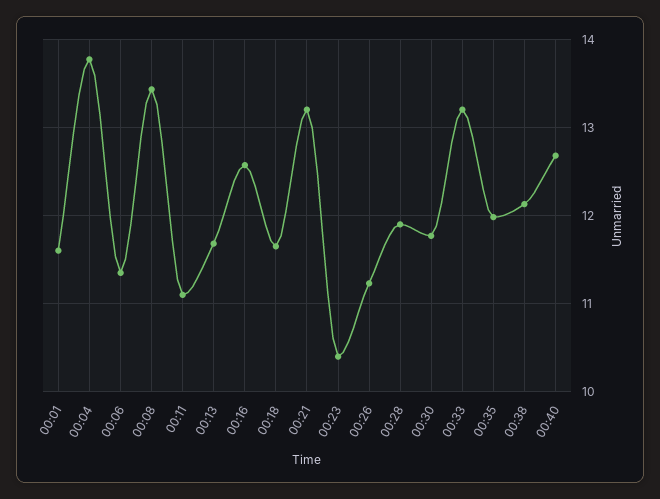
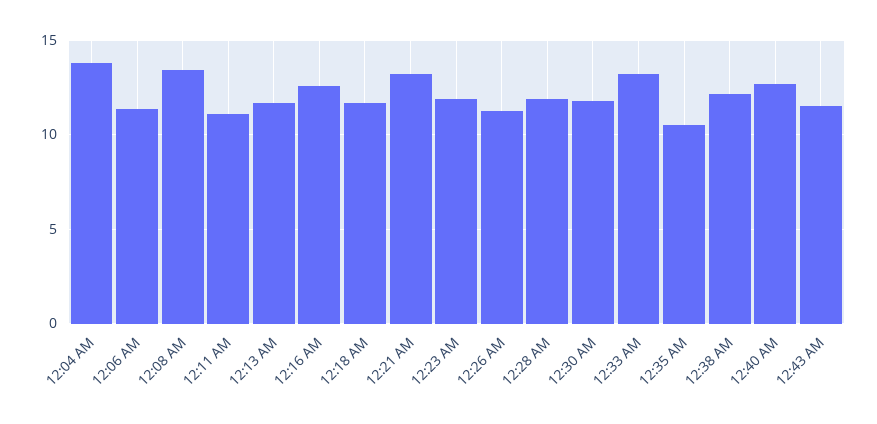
00:01: 11.6 -> none
00:23: 10.4 -> 12
00:35: 12 -> 10.5
12:43 AM: none -> 11.5

